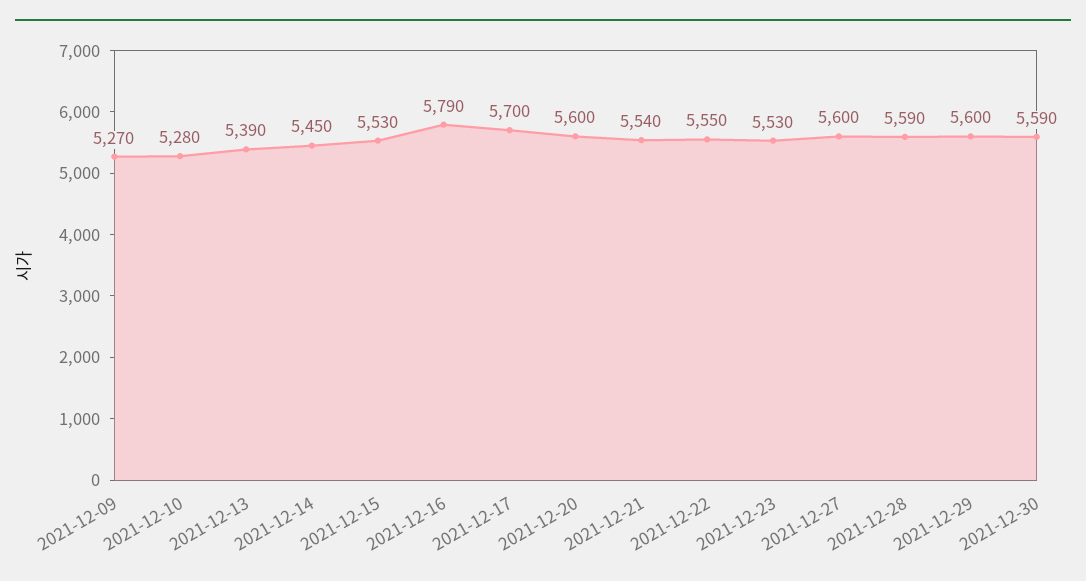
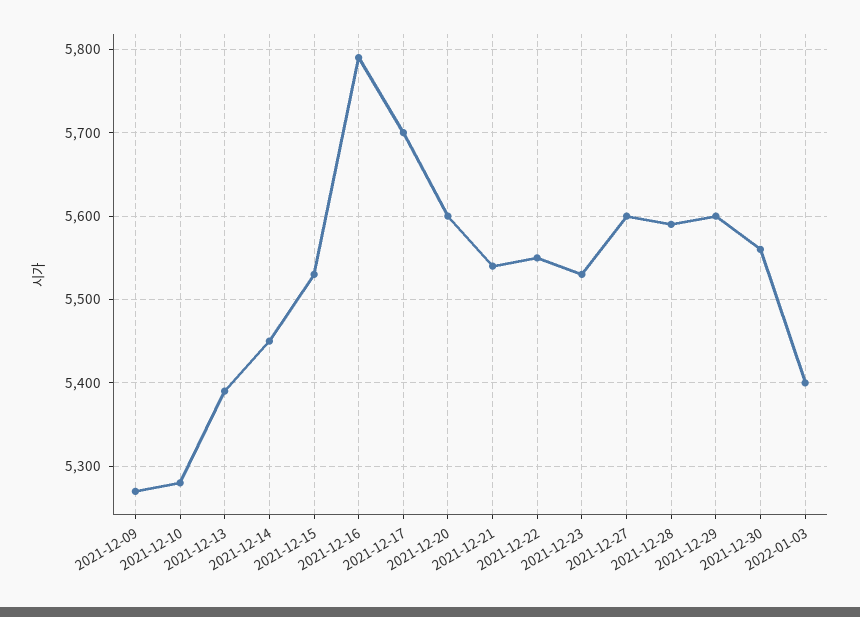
2021-12-30: 5590 -> 5560
2022-01-03: none -> 5400

